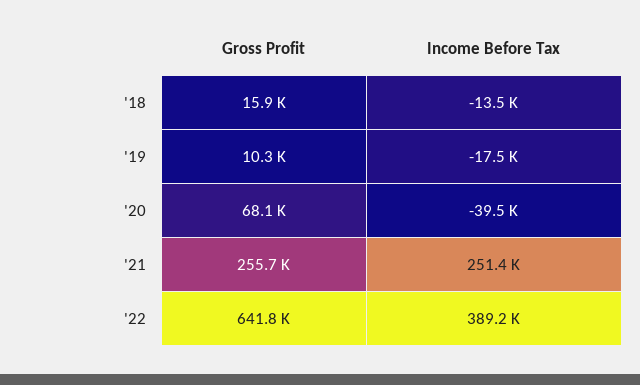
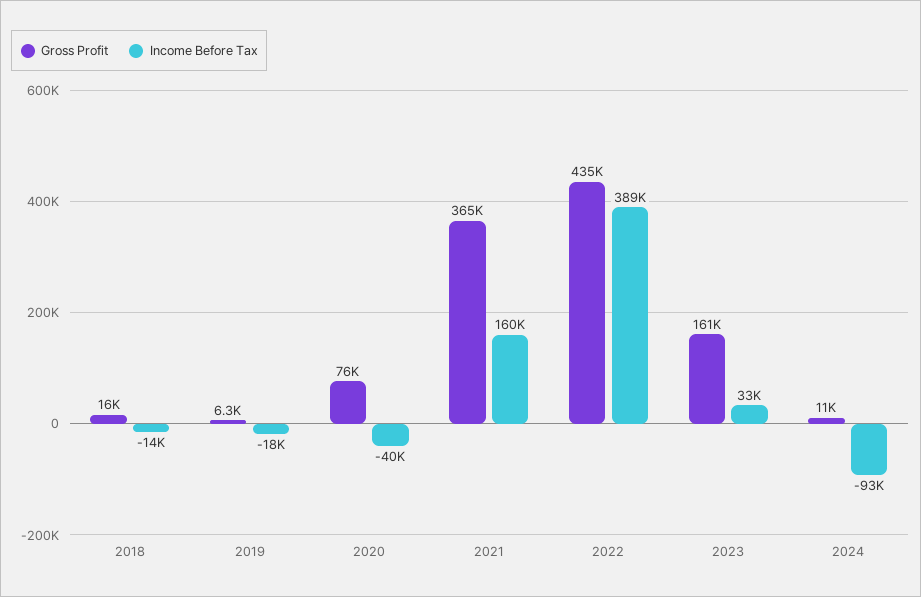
Gross Profit, '19: 10300 -> 6300
Gross Profit, '20: 68100 -> 76000
Gross Profit, '21: 255700 -> 365000
Income Before Tax, '21: 251400 -> 160000
Gross Profit, '22: 641800 -> 435000
Gross Profit, 2023: none -> 161000
Income Before Tax, 2023: none -> 33000
Gross Profit, 2024: none -> 11000
Income Before Tax, 2024: none -> -93000

